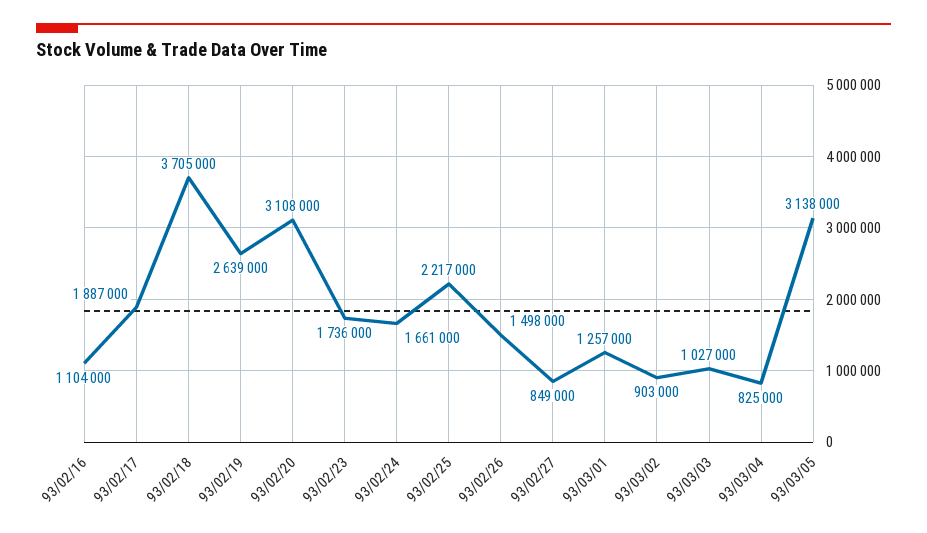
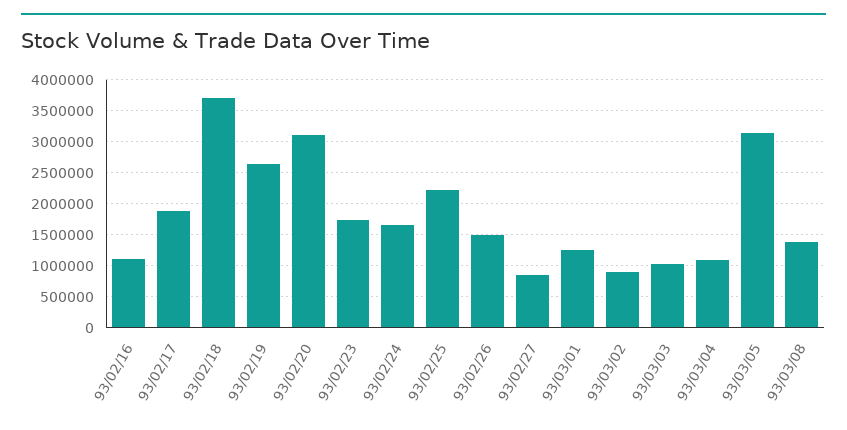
93/03/04: 825000 -> 1100000
93/03/08: none -> 1400000

